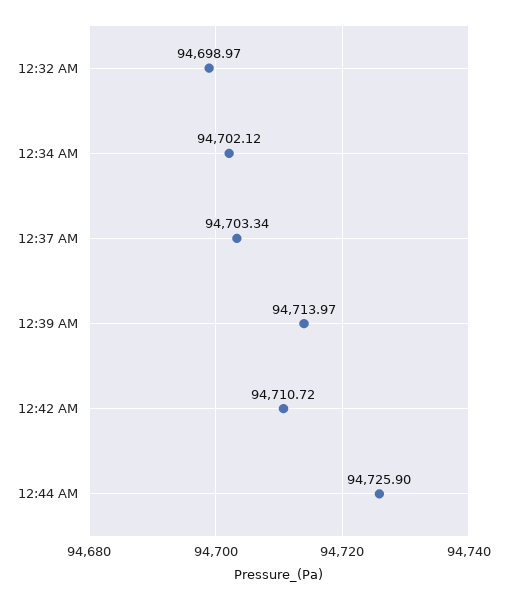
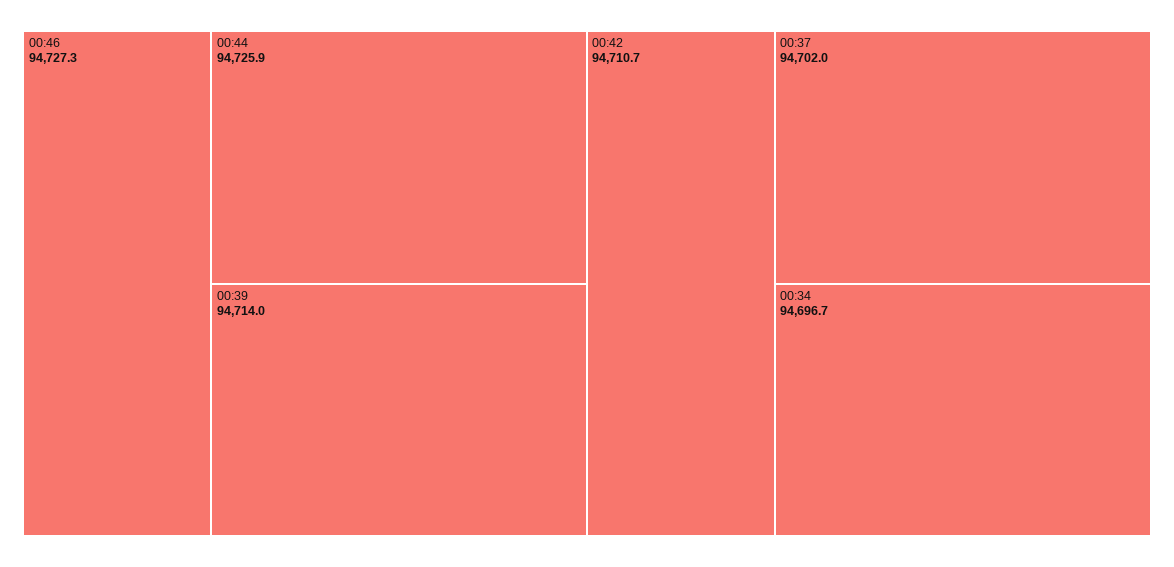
12:32 AM: 94698.97 -> none
12:34 AM: 94702.12 -> 94696.7
12:37 AM: 94703.34 -> 94702
00:46: none -> 94727.3

